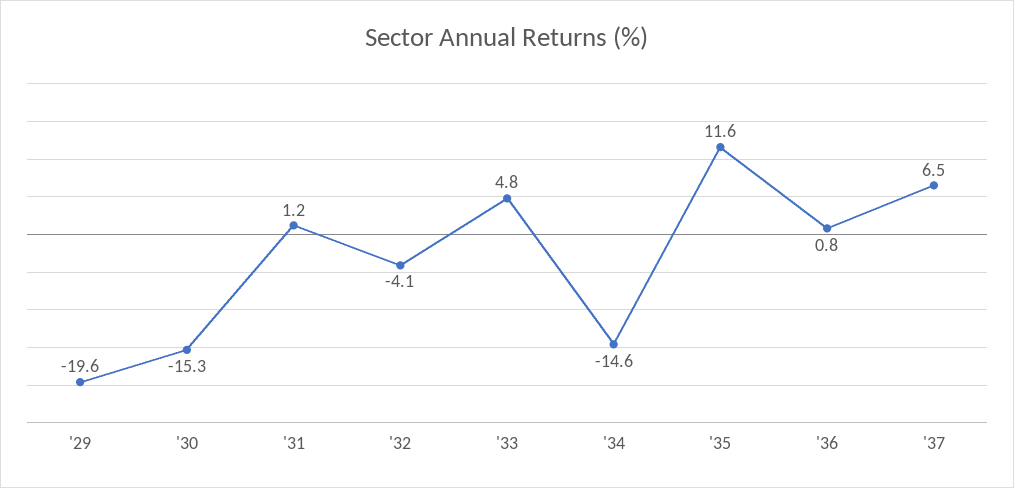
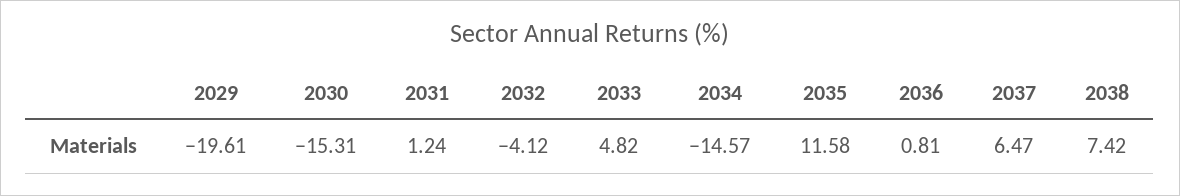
2038: none -> 7.42

